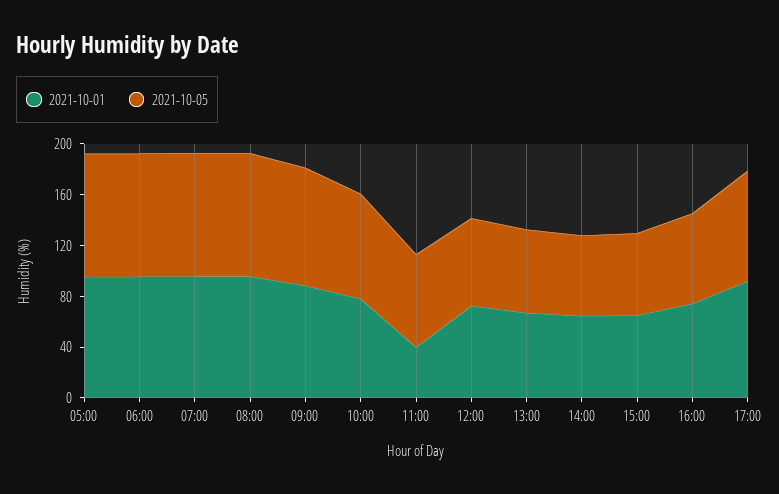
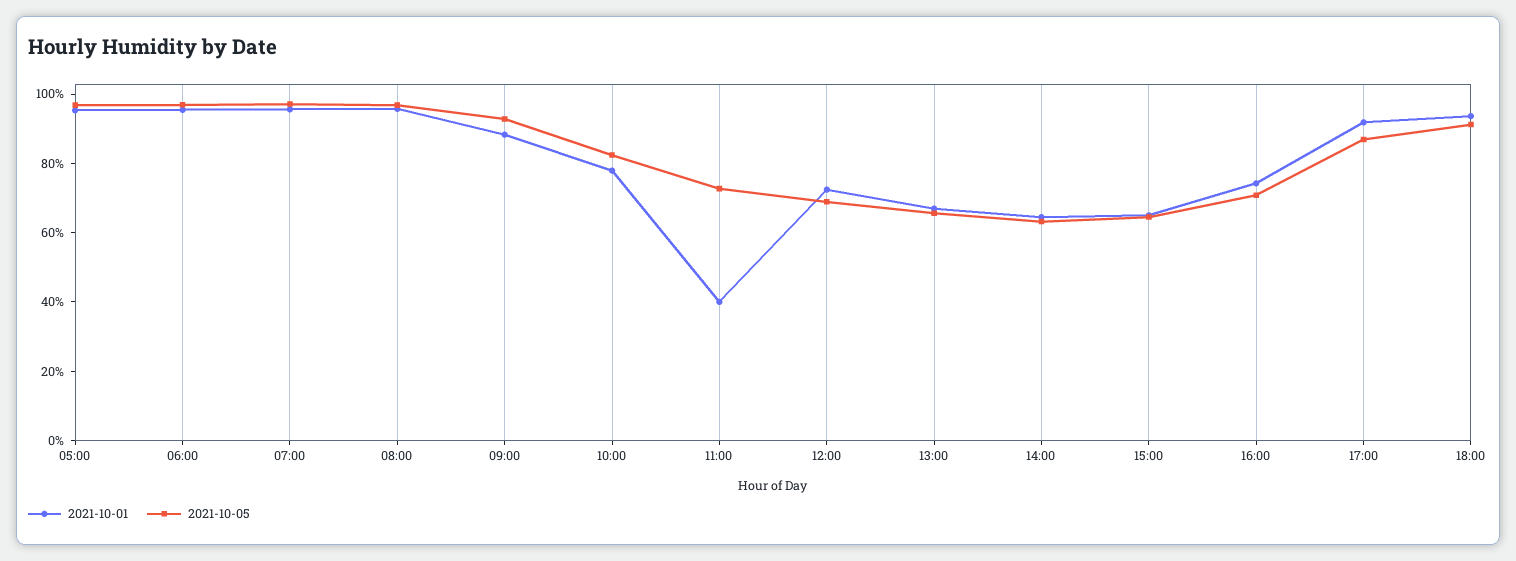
2021-10-01, 18:00: none -> 95
2021-10-05, 18:00: none -> 90

